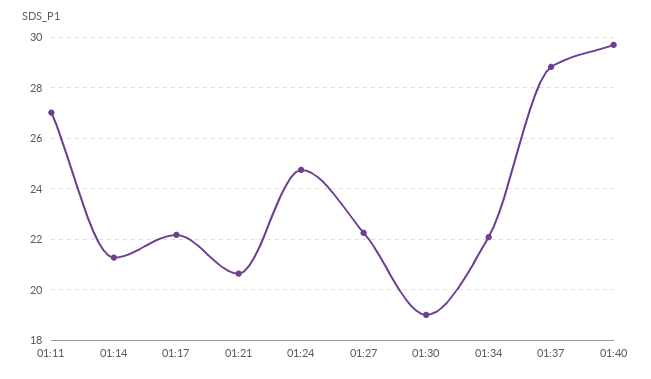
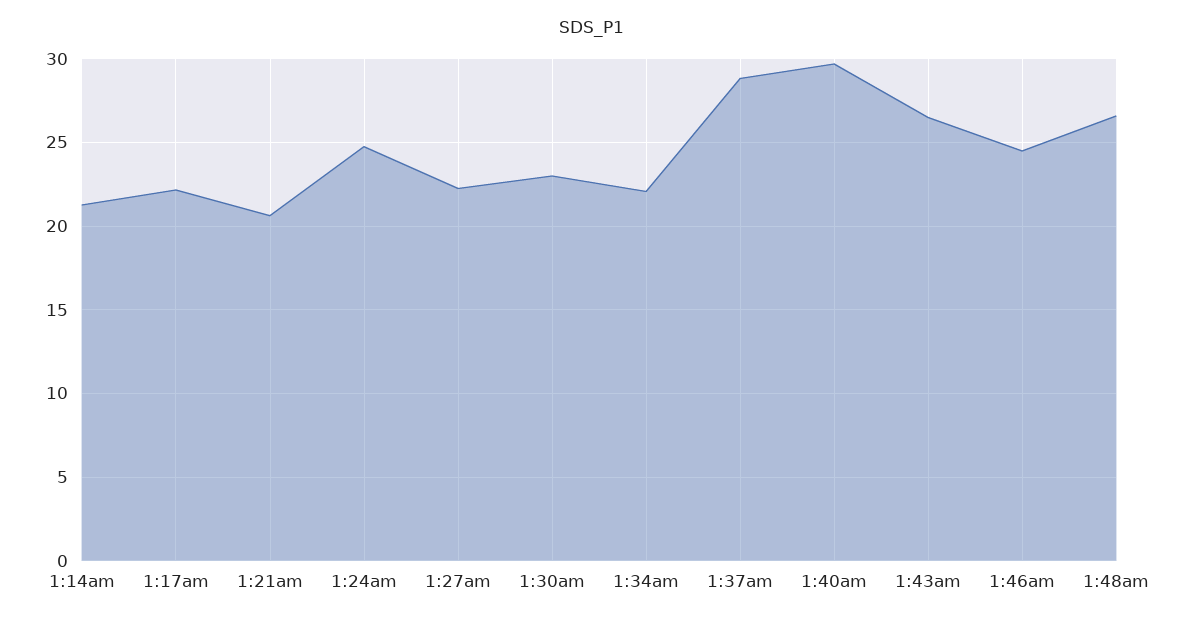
01:11: 27 -> none
01:30: 19 -> 23
1:43am: none -> 26.5
1:46am: none -> 24.5
1:48am: none -> 26.5

